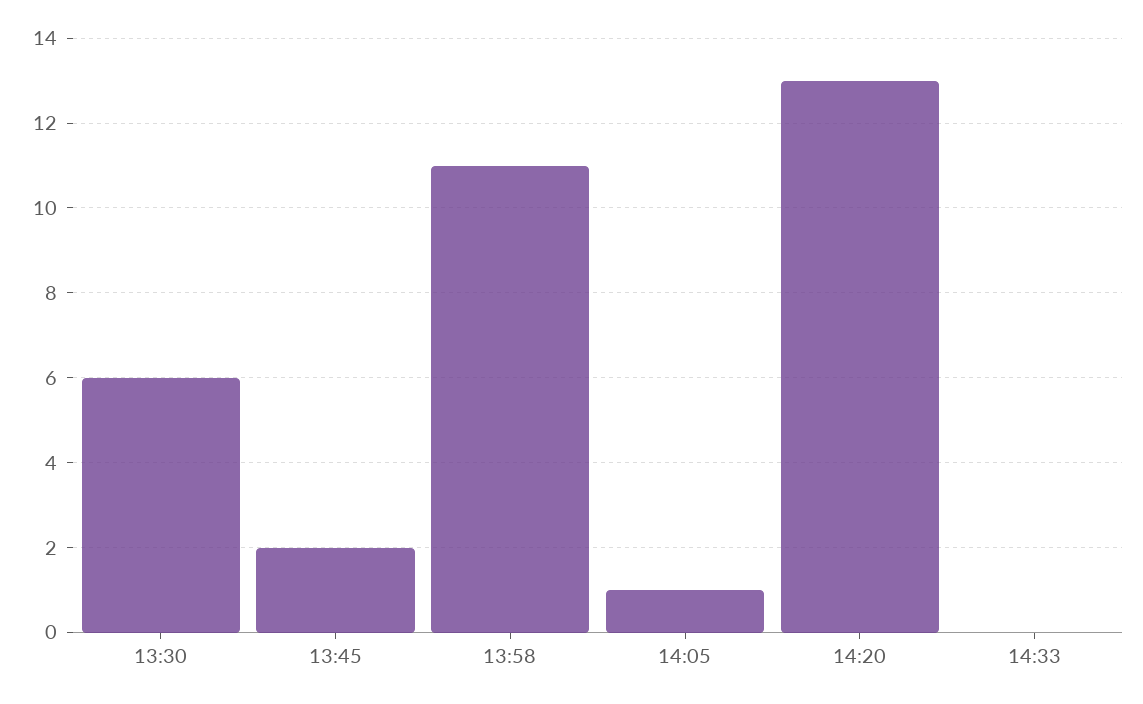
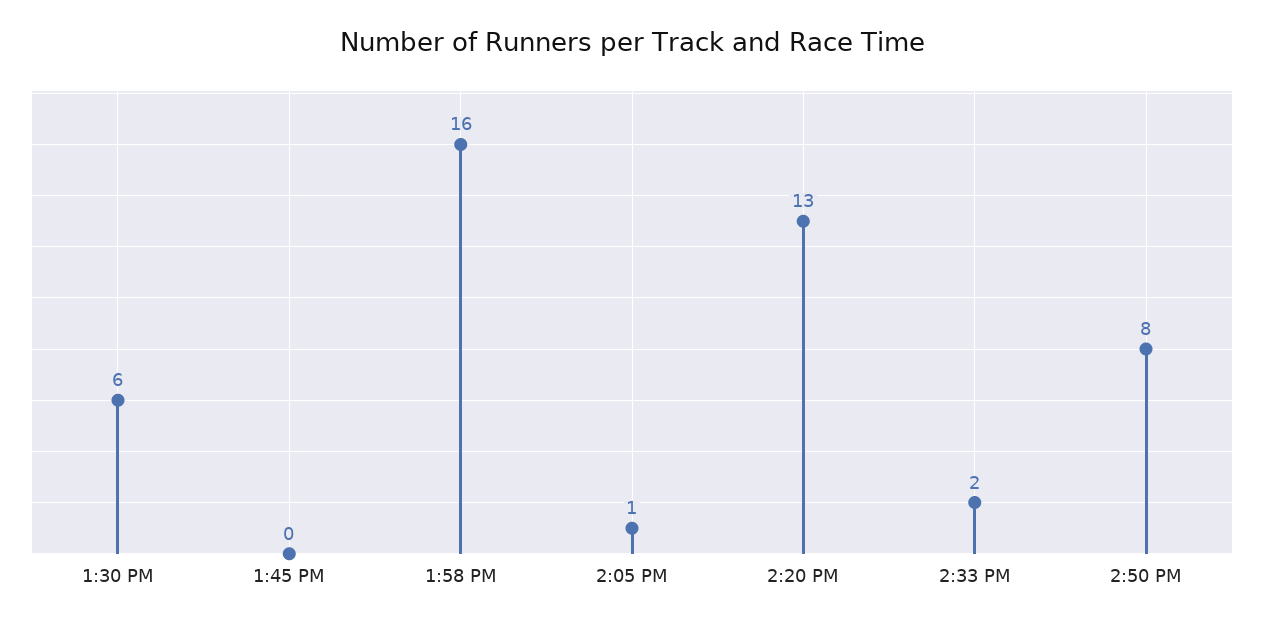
13:45: 2 -> 0
13:58: 11 -> 16
14:33: 0 -> 2
2:50 PM: none -> 8

